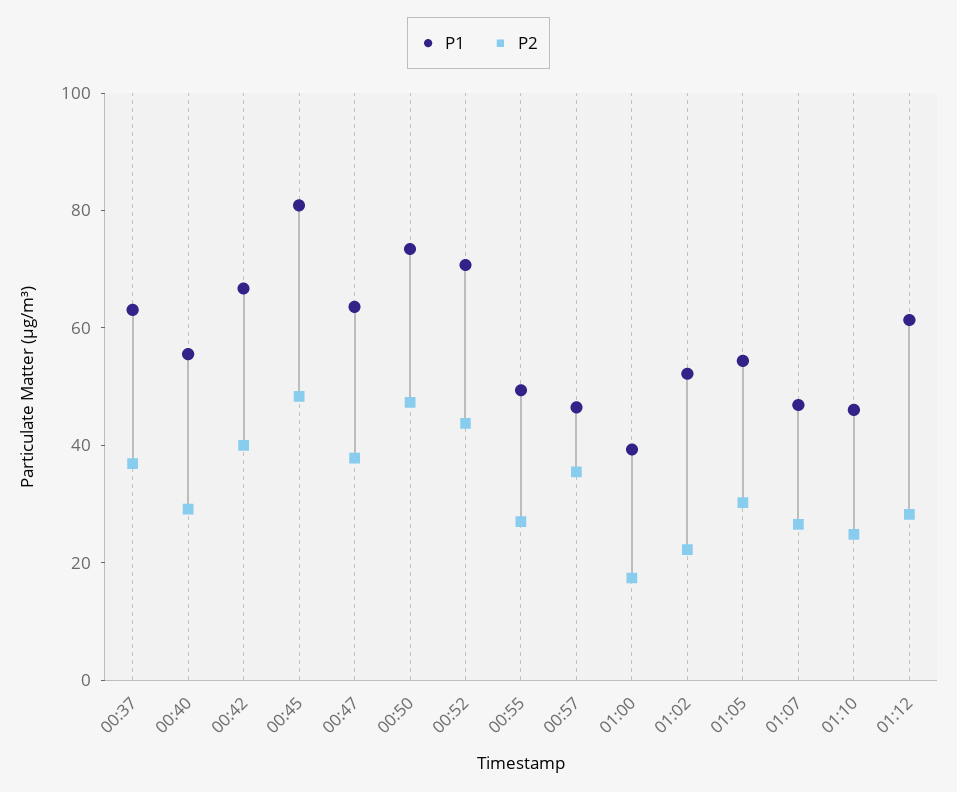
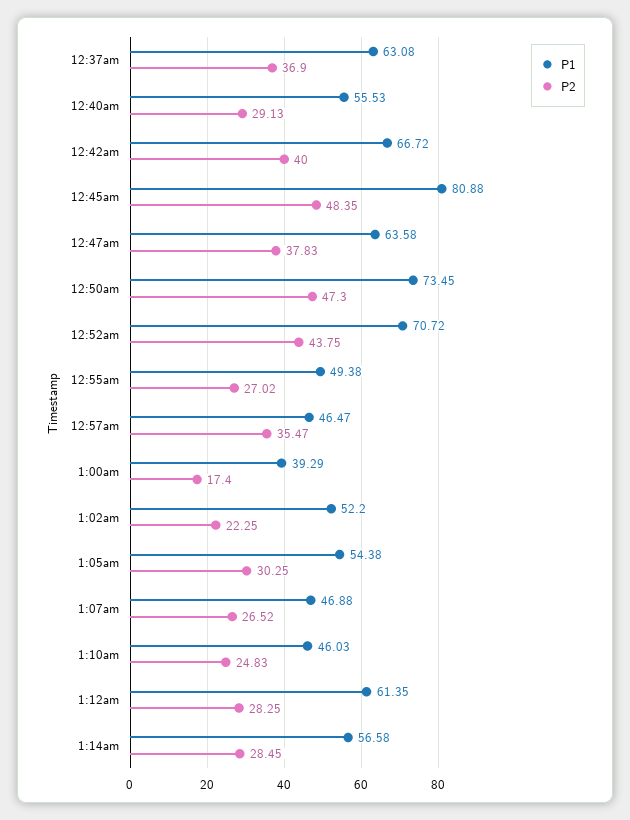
P1, 1:14am: none -> 56.58
P2, 1:14am: none -> 28.45

